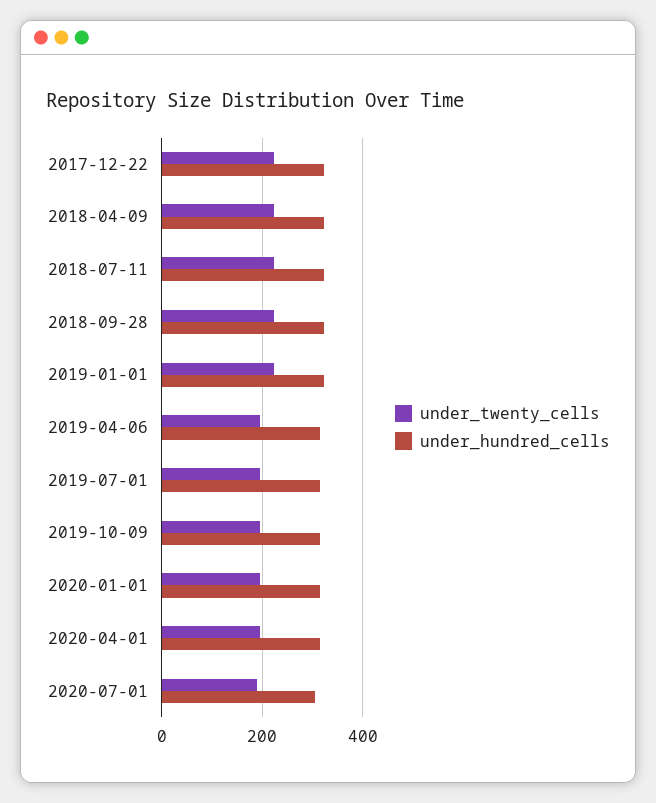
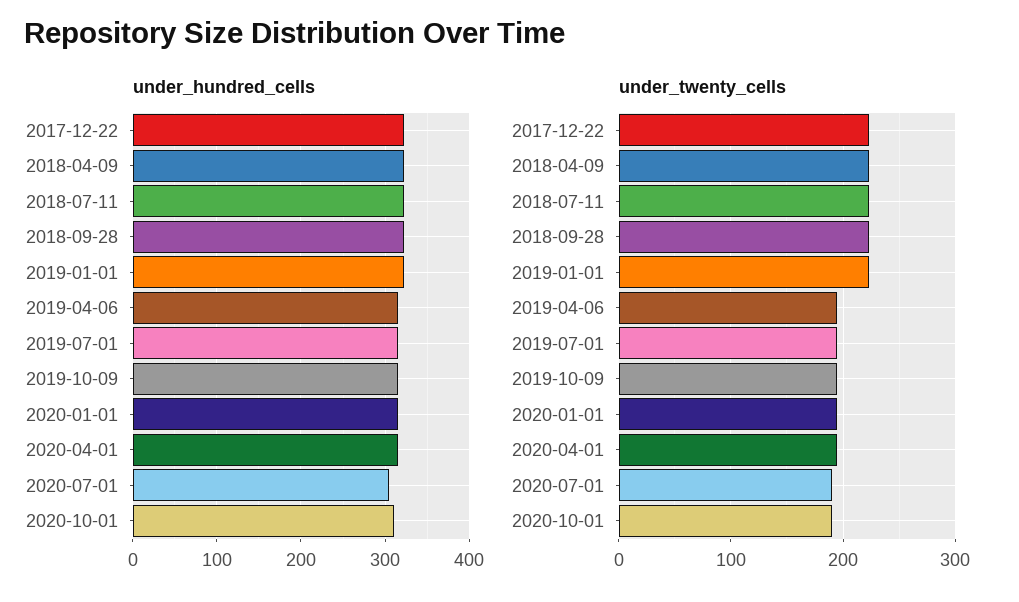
under_hundred_cells, 2020-10-01: none -> 310
under_twenty_cells, 2020-10-01: none -> 190

